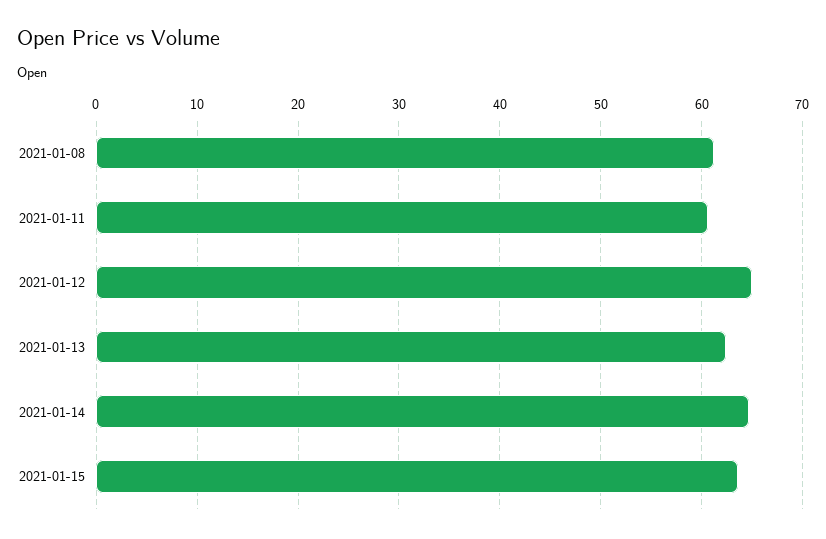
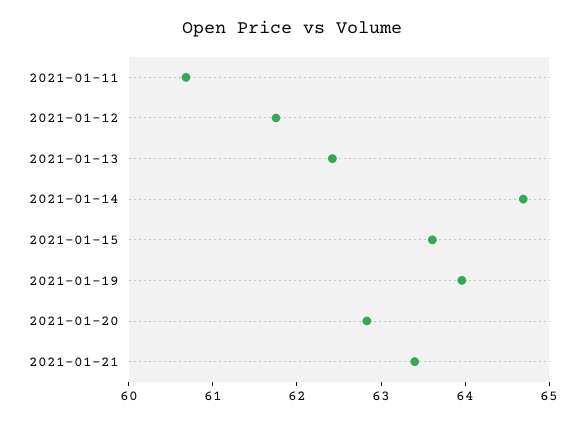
2021-01-08: 61 -> none
2021-01-12: 65 -> 61.8
2021-01-19: none -> 64
2021-01-20: none -> 62.8
2021-01-21: none -> 63.4

